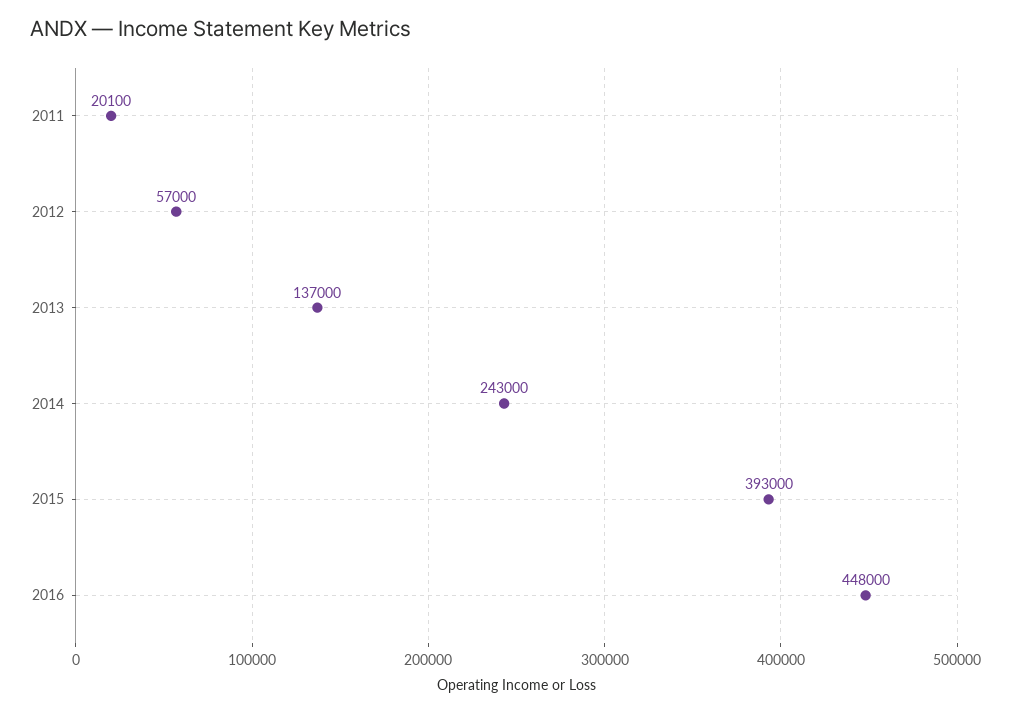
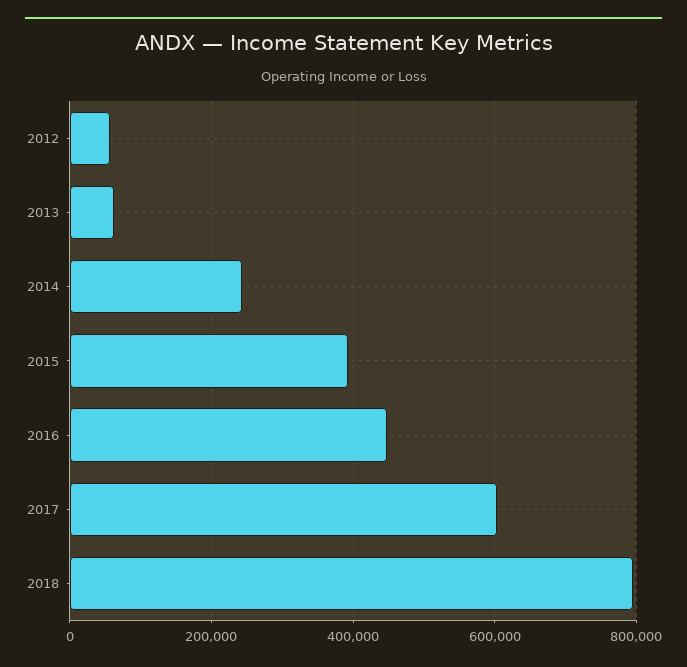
2011: 20100 -> none
2013: 137000 -> 60000
2017: none -> 600000
2018: none -> 800000

